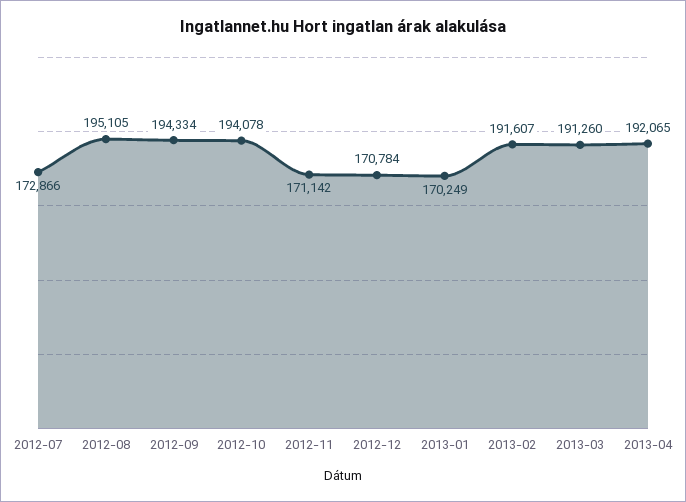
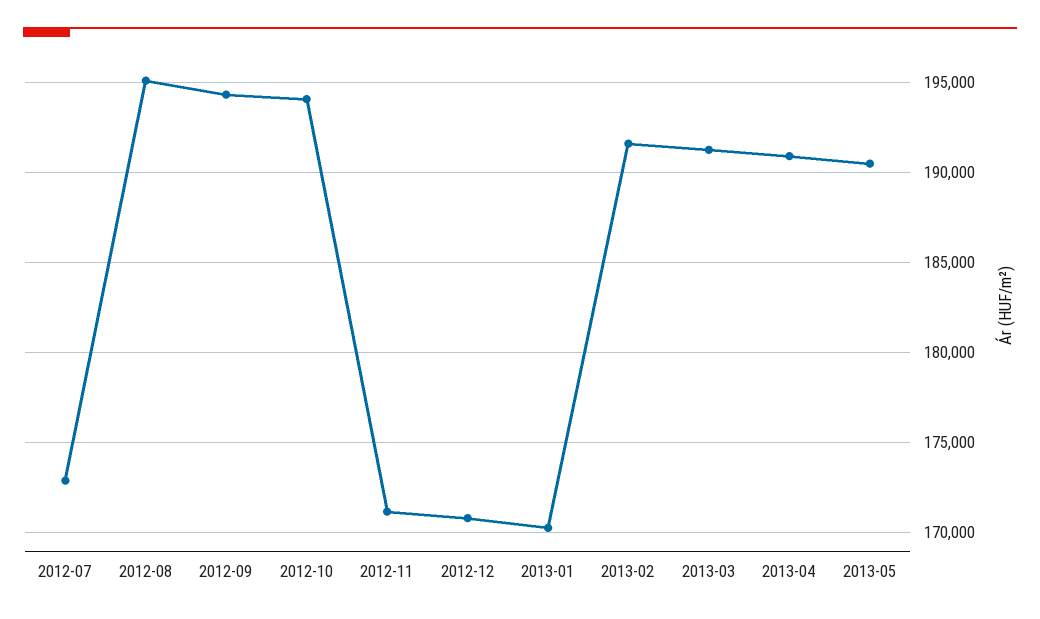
2013-04: 192065 -> 191000
2013-05: none -> 190500

